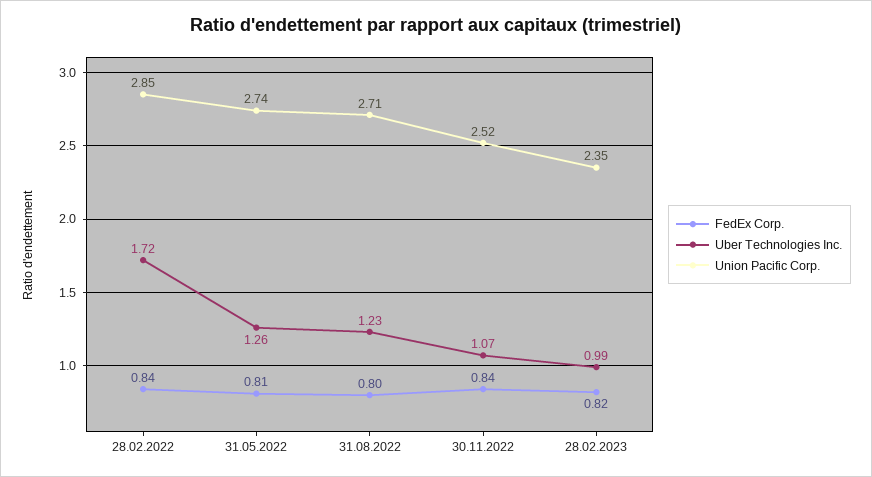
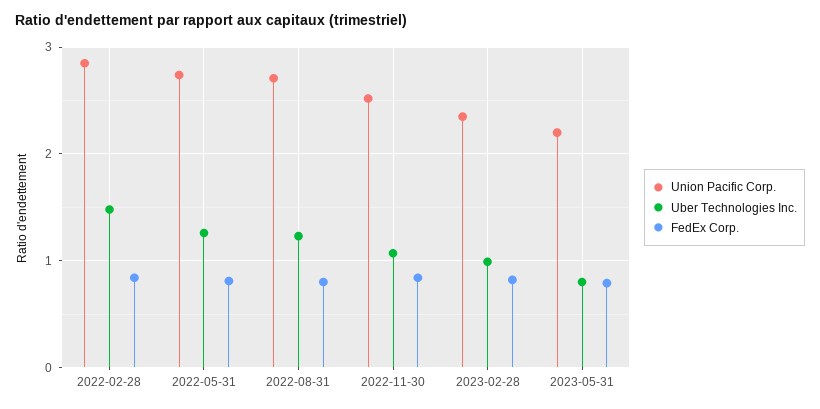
Uber Technologies Inc., 28.02.2022: 1.72 -> 1.5
Union Pacific Corp., 2023-05-31: none -> 2.2
Uber Technologies Inc., 2023-05-31: none -> 0.8
FedEx Corp., 2023-05-31: none -> 0.8

